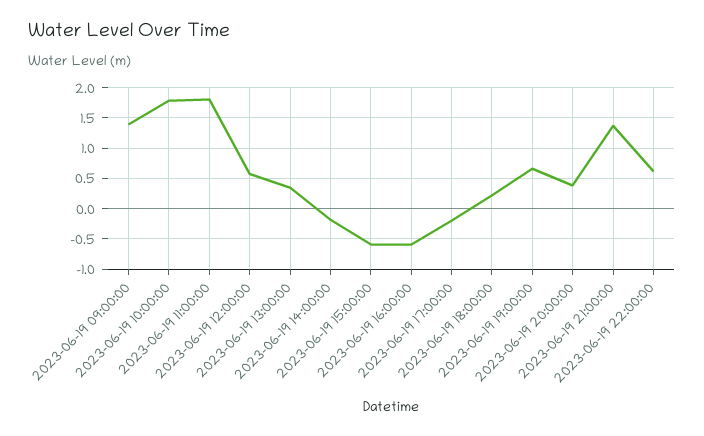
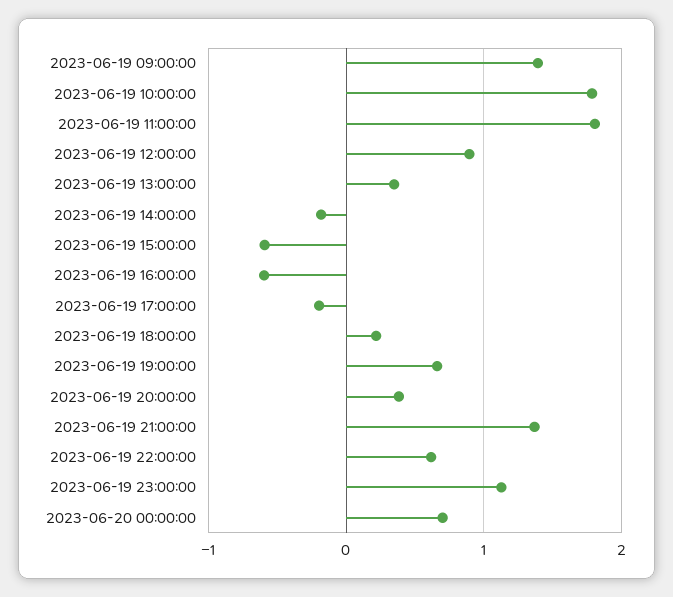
2023-06-19 12:00:00: 0.6 -> 0.9
2023-06-19 23:00:00: none -> 1.1
2023-06-20 00:00:00: none -> 0.7

